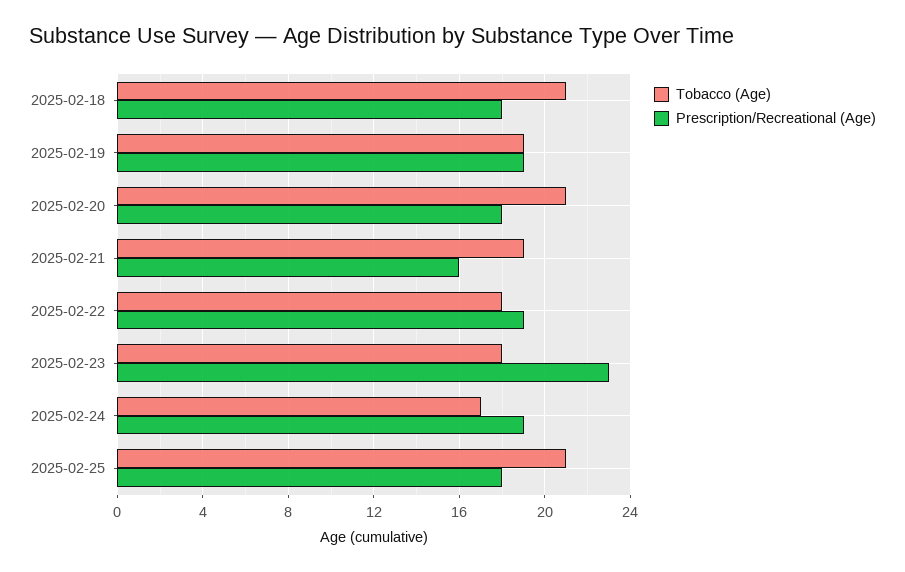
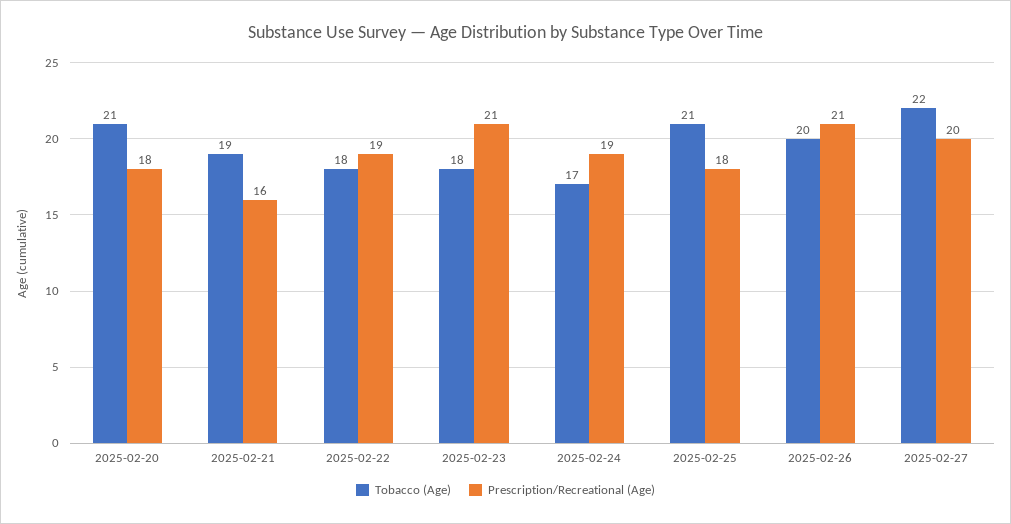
Tobacco (Age), 2025-02-18: 21 -> none
Prescription/Recreational (Age), 2025-02-18: 18 -> none
Tobacco (Age), 2025-02-19: 19 -> none
Prescription/Recreational (Age), 2025-02-19: 19 -> none
Prescription/Recreational (Age), 2025-02-23: 23 -> 21
Tobacco (Age), 2025-02-26: none -> 20
Prescription/Recreational (Age), 2025-02-26: none -> 21
Tobacco (Age), 2025-02-27: none -> 22
Prescription/Recreational (Age), 2025-02-27: none -> 20

